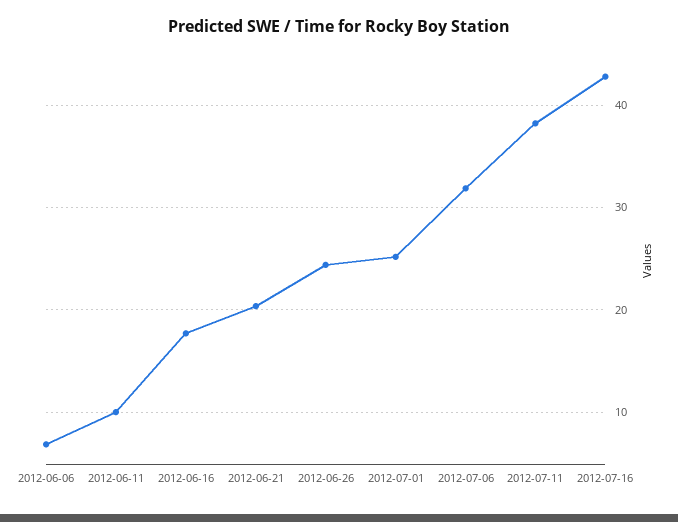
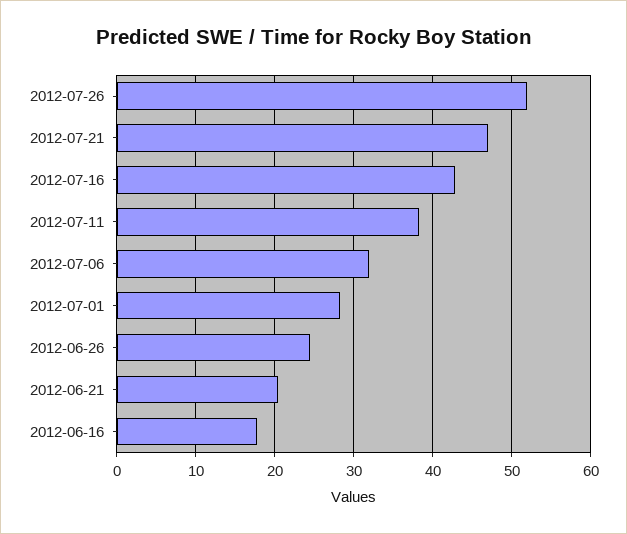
2012-06-06: 7 -> none
2012-06-11: 10 -> none
2012-07-01: 25 -> 28
2012-07-26: none -> 52
2012-07-21: none -> 47

